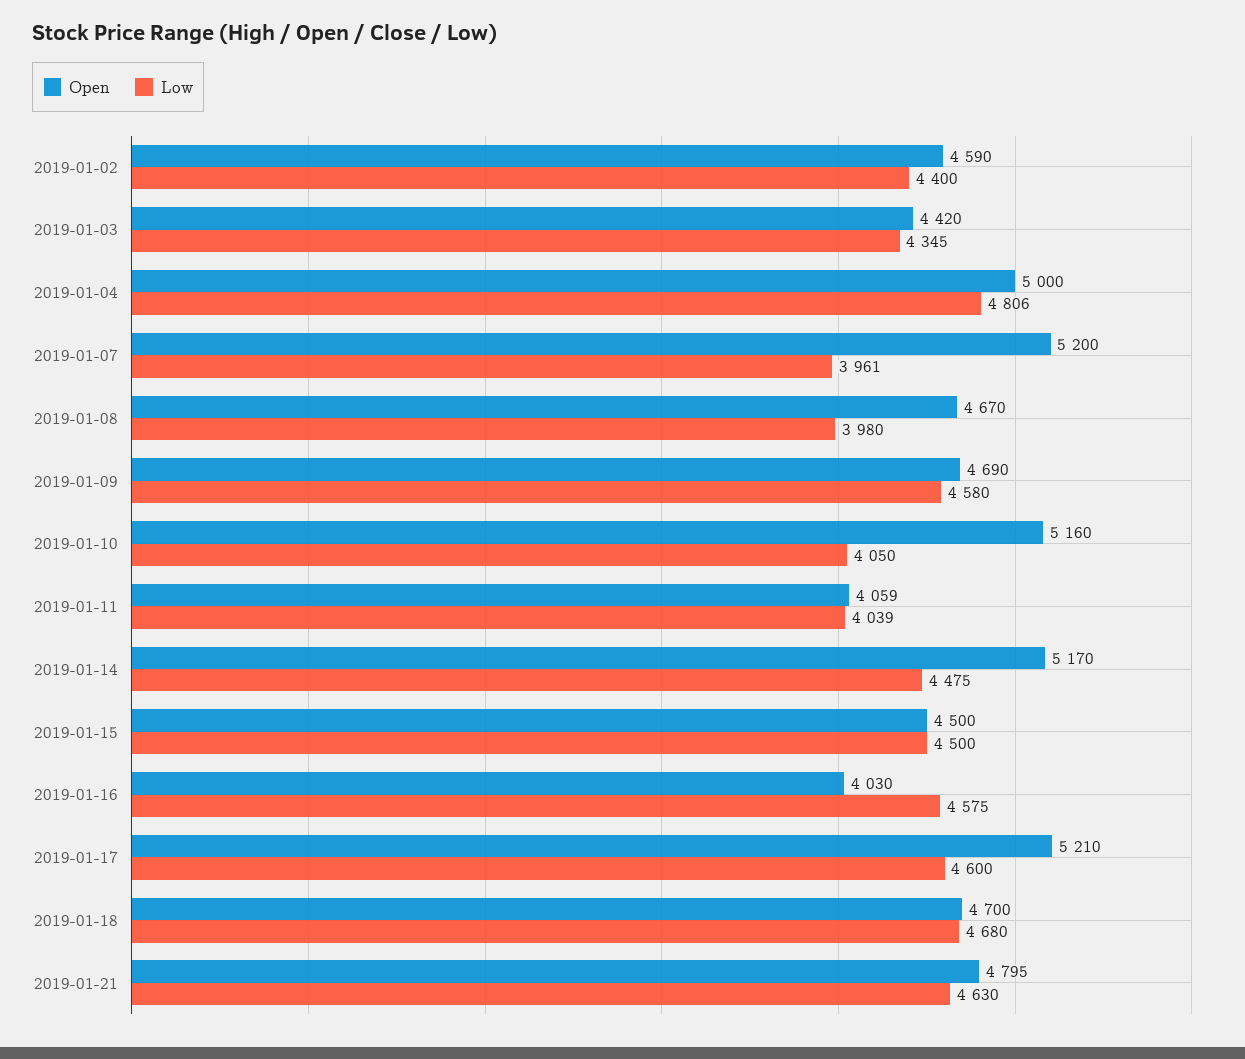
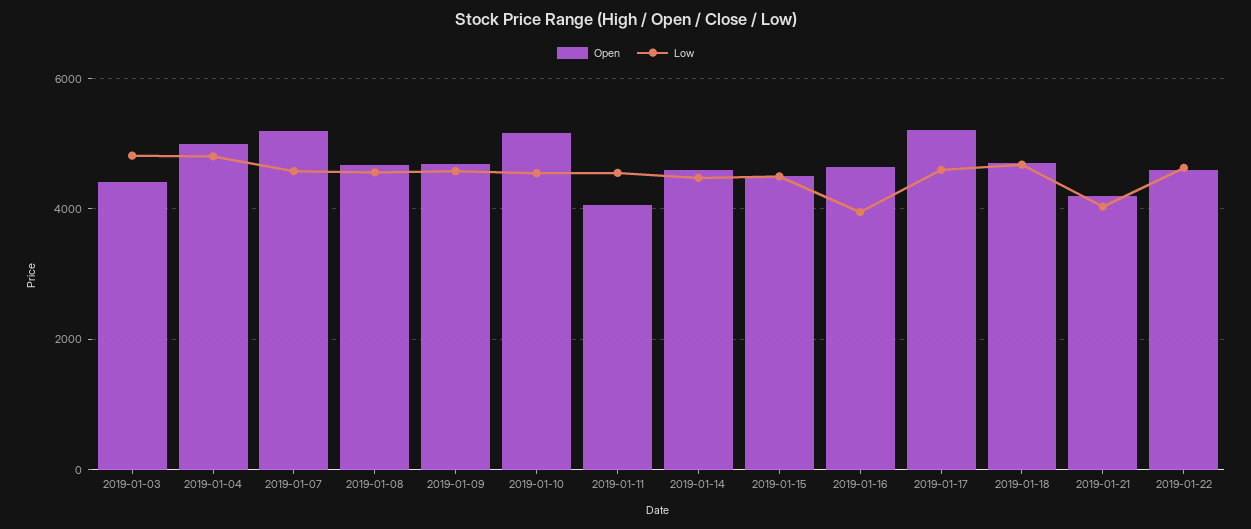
Open, 2019-01-02: 4590 -> none
Low, 2019-01-02: 4400 -> none
Low, 2019-01-03: 4345 -> 4800
Low, 2019-01-07: 3961 -> 4600
Low, 2019-01-08: 3980 -> 4600
Low, 2019-01-10: 4050 -> 4600
Low, 2019-01-11: 4039 -> 4600
Open, 2019-01-14: 5170 -> 4600
Open, 2019-01-16: 4030 -> 4600
Low, 2019-01-16: 4575 -> 4000
Open, 2019-01-21: 4795 -> 4200
Low, 2019-01-21: 4630 -> 4000
Open, 2019-01-22: none -> 4600
Low, 2019-01-22: none -> 4600

